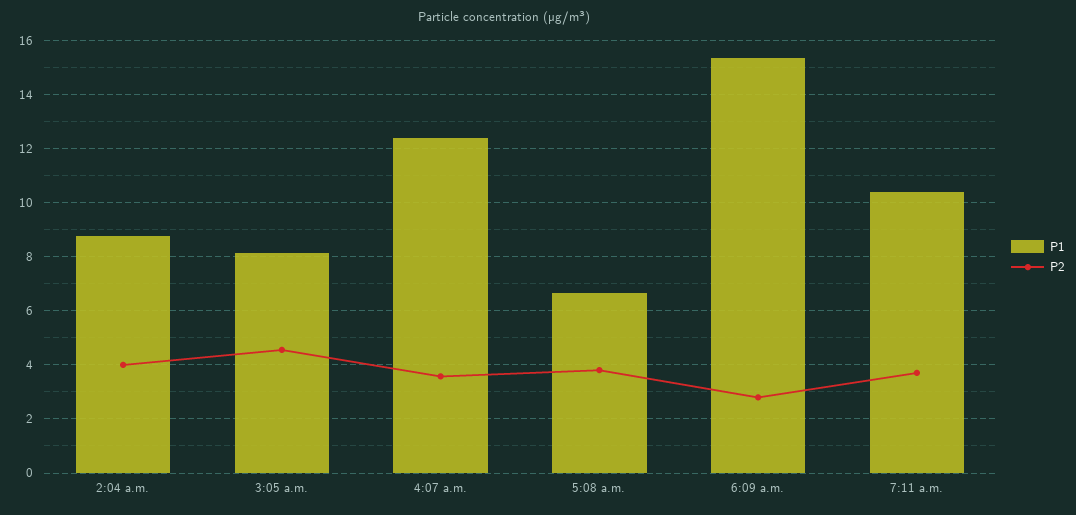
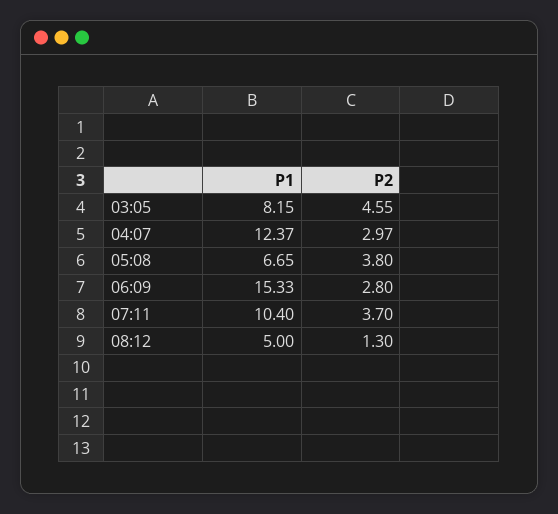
P1, 2:04 a.m.: 8.75 -> none
P2, 2:04 a.m.: 4 -> none
P2, 4:07 a.m.: 3.5 -> 2.97
P1, 08:12: none -> 5
P2, 08:12: none -> 1.3

